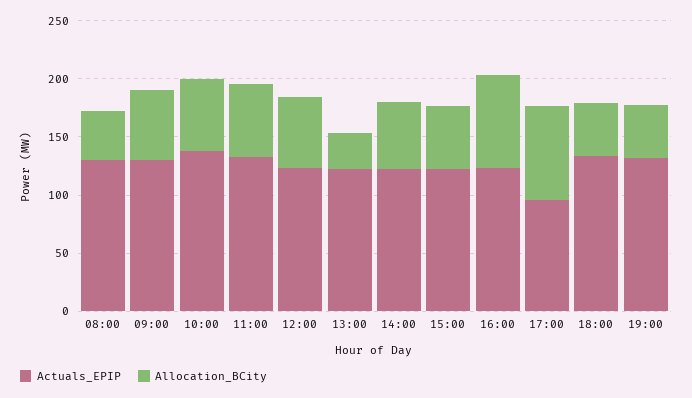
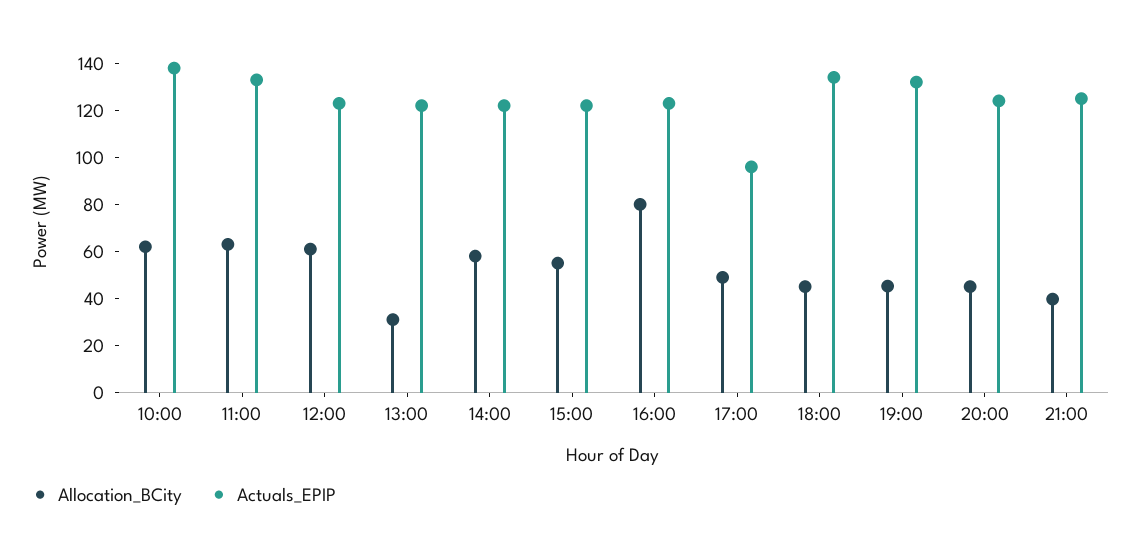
Actuals_EPIP, 08:00: 130 -> none
Allocation_BCity, 08:00: 40 -> none
Actuals_EPIP, 09:00: 130 -> none
Allocation_BCity, 09:00: 60 -> none
Allocation_BCity, 17:00: 80 -> 50
Allocation_BCity, 20:00: none -> 45
Actuals_EPIP, 20:00: none -> 125
Allocation_BCity, 21:00: none -> 40
Actuals_EPIP, 21:00: none -> 125

